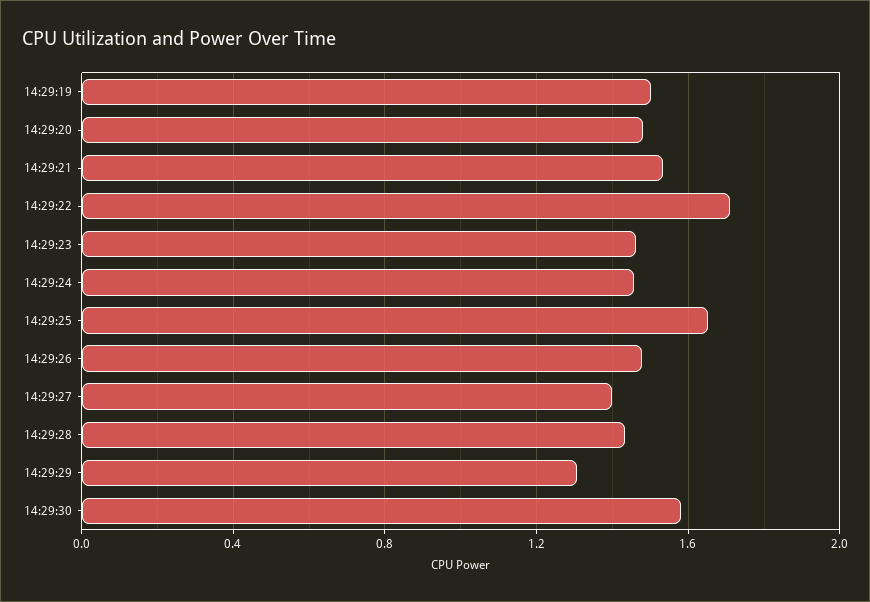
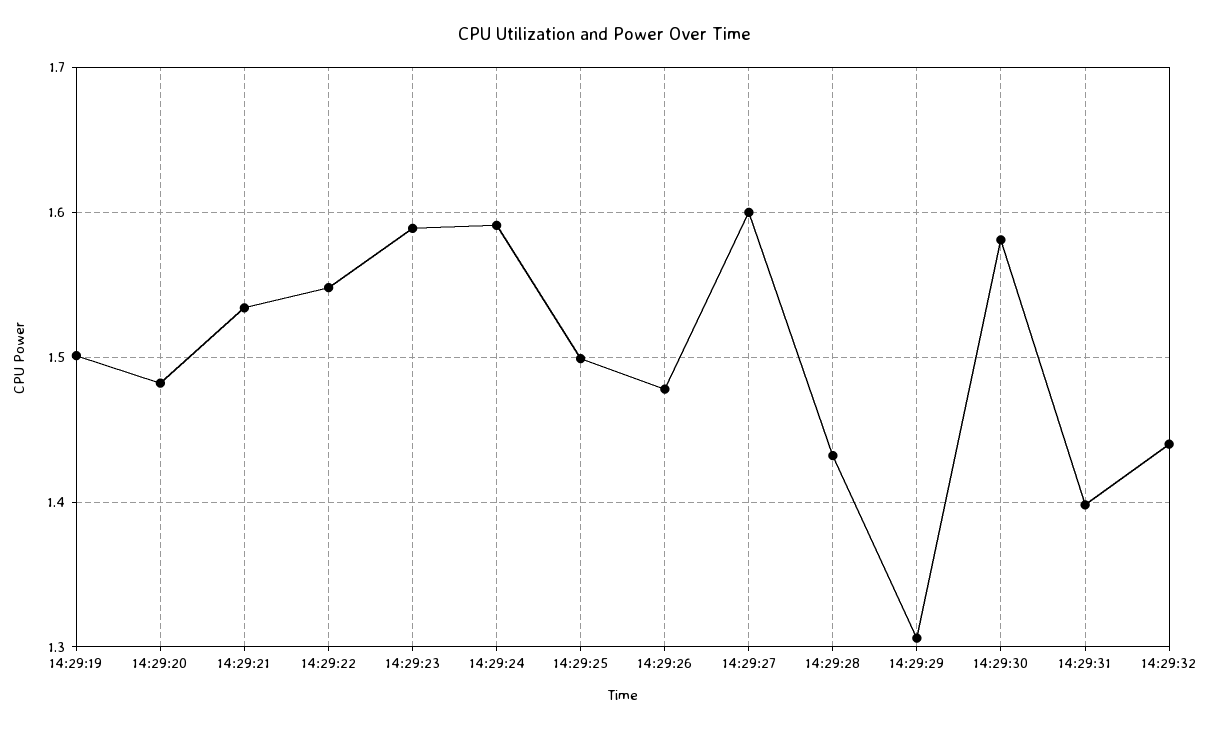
14:29:22: 1.7 -> 1.55
14:29:23: 1.45 -> 1.59
14:29:24: 1.45 -> 1.59
14:29:25: 1.65 -> 1.5
14:29:27: 1.4 -> 1.6
14:29:31: none -> 1.4
14:29:32: none -> 1.44

